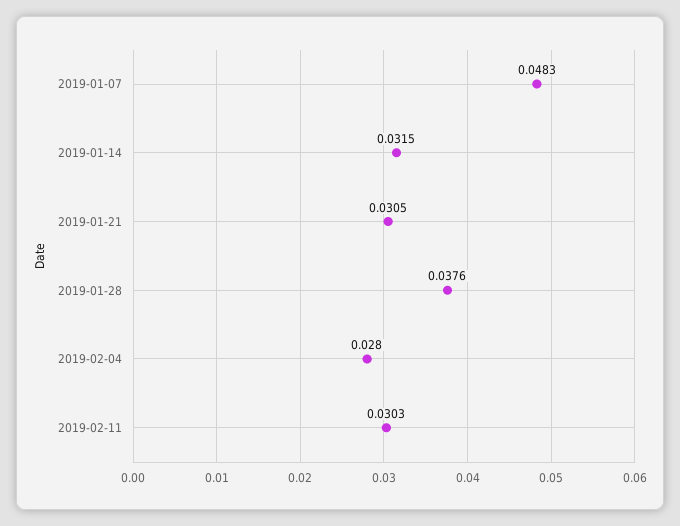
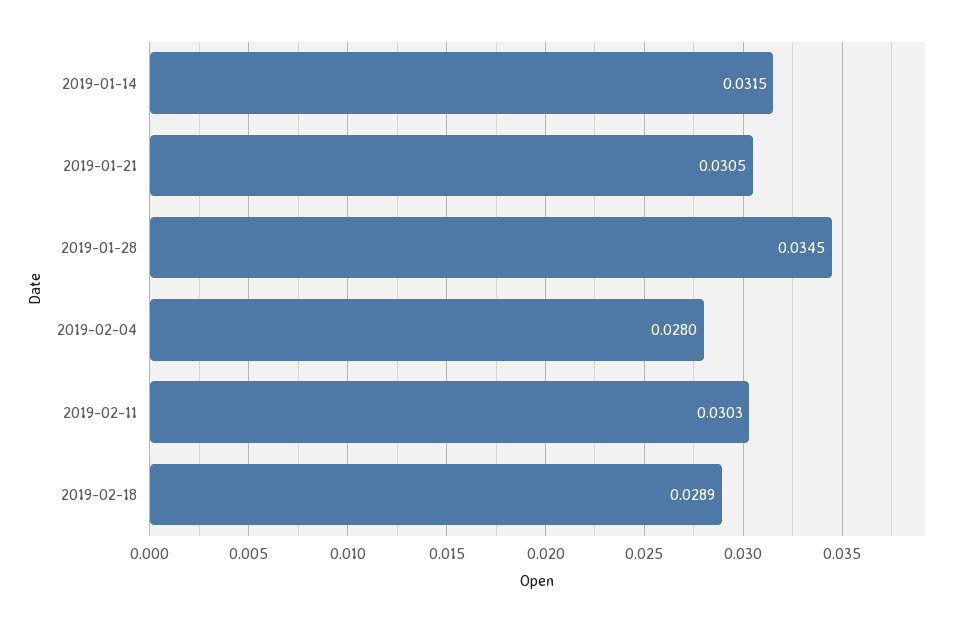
2019-01-07: 0.0483 -> none
2019-01-28: 0.0376 -> 0.0345
2019-02-18: none -> 0.0289

